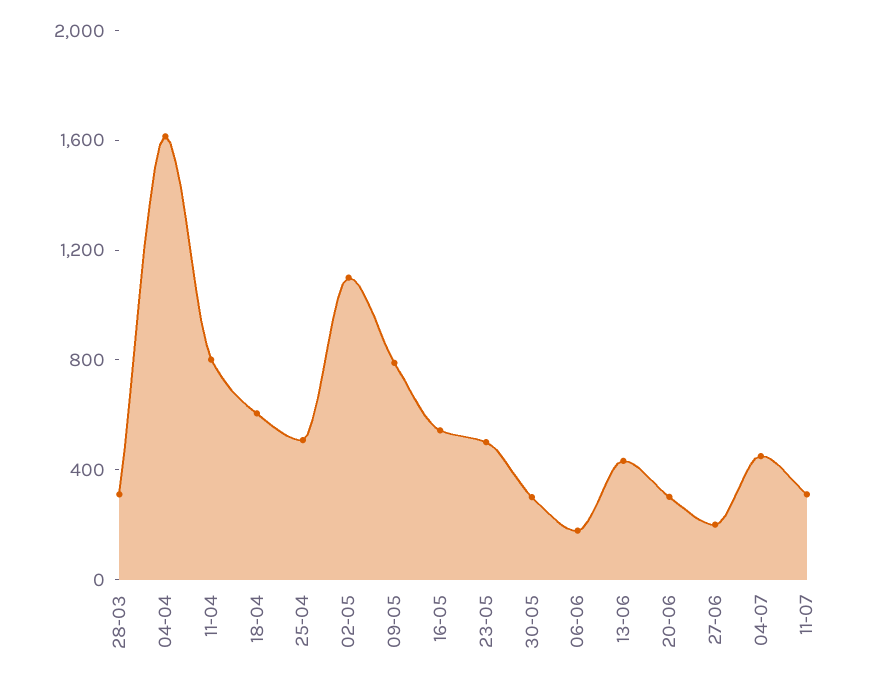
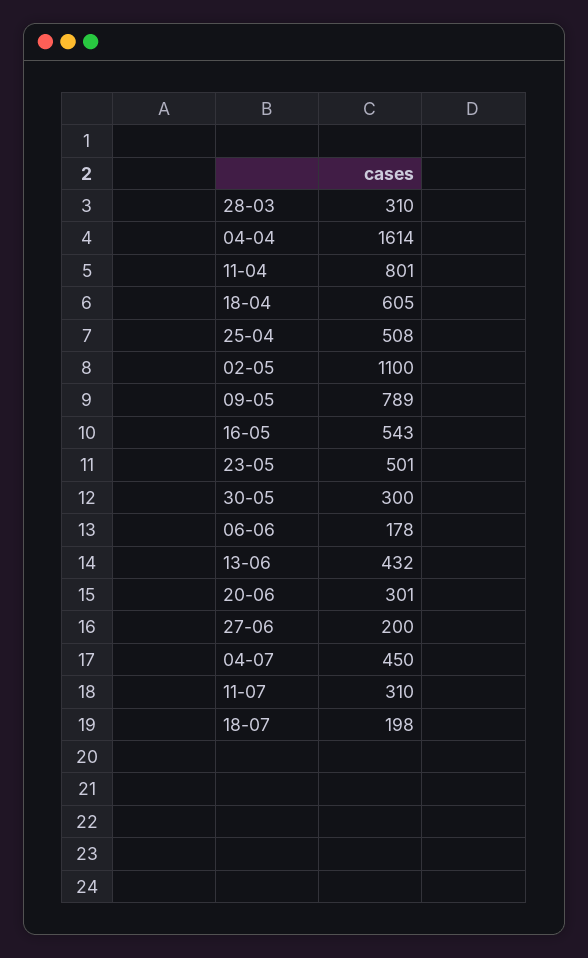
18-07: none -> 198

